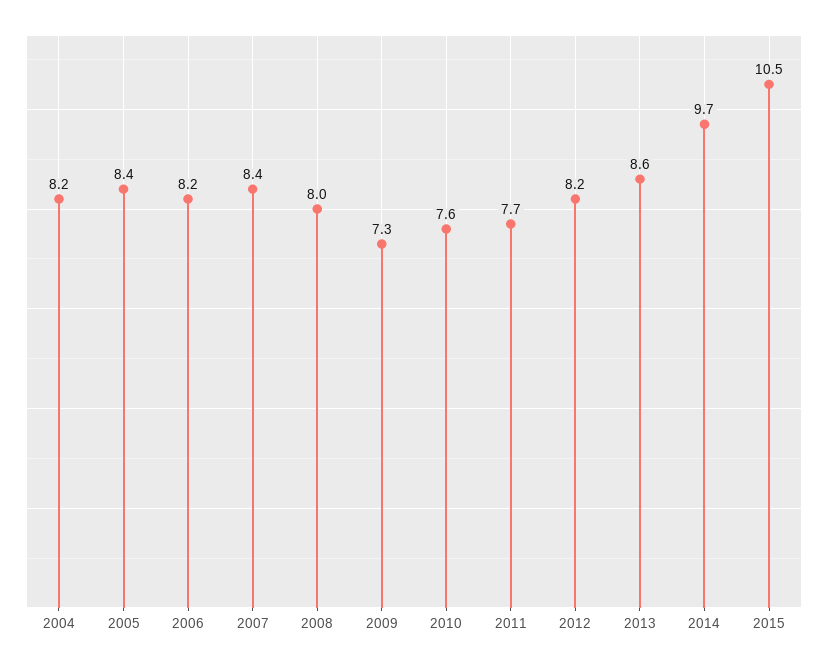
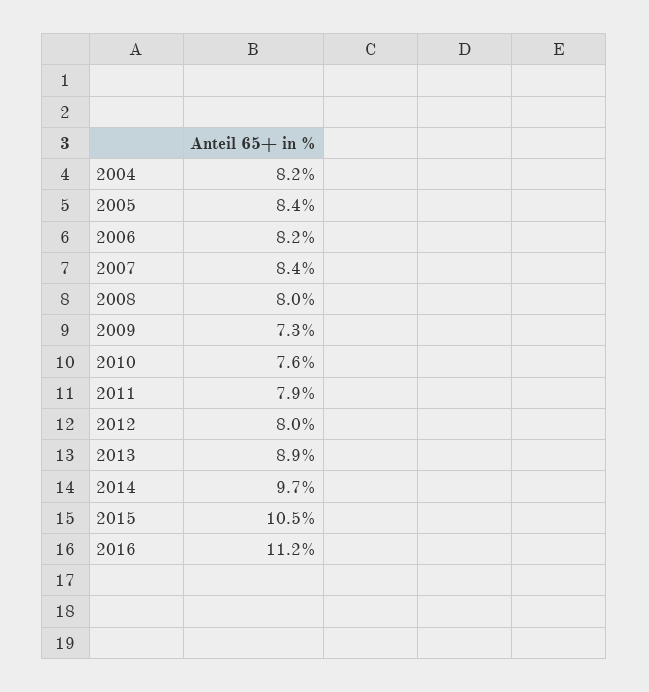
2011: 7.7 -> 7.9
2012: 8.2 -> 8
2013: 8.6 -> 8.9
2016: none -> 11.2

